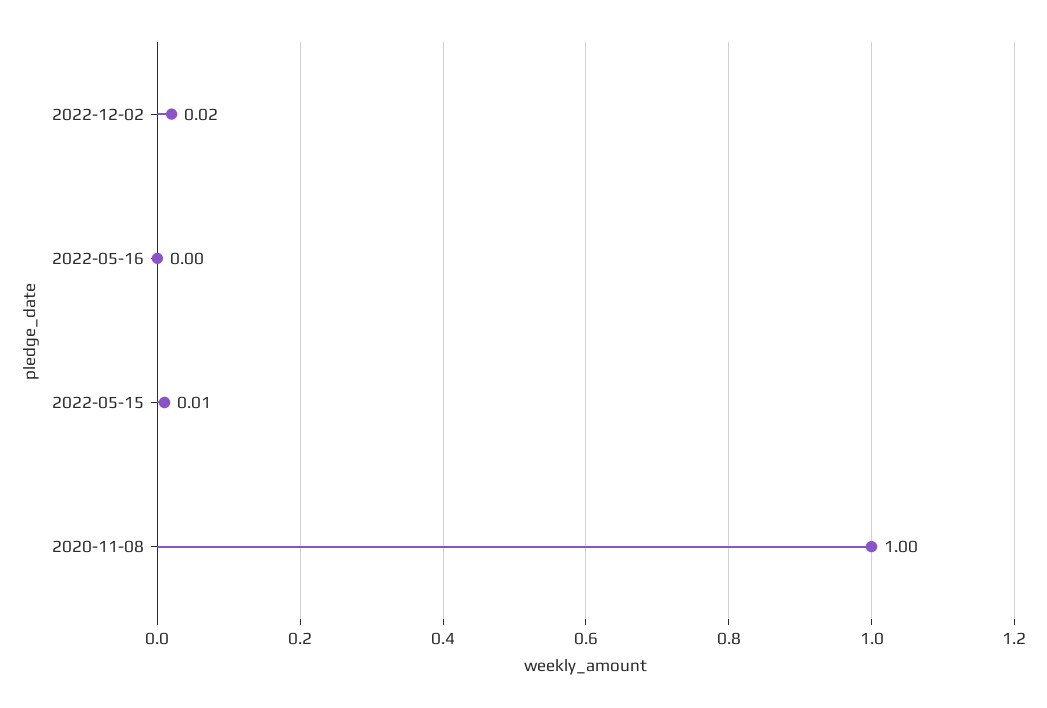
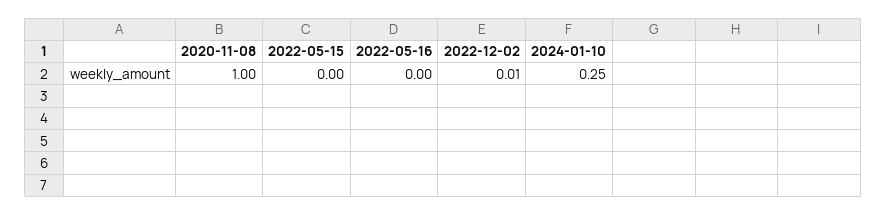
2022-12-02: 0.02 -> 0.01
2022-05-15: 0.01 -> 0
2024-01-10: none -> 0.25

